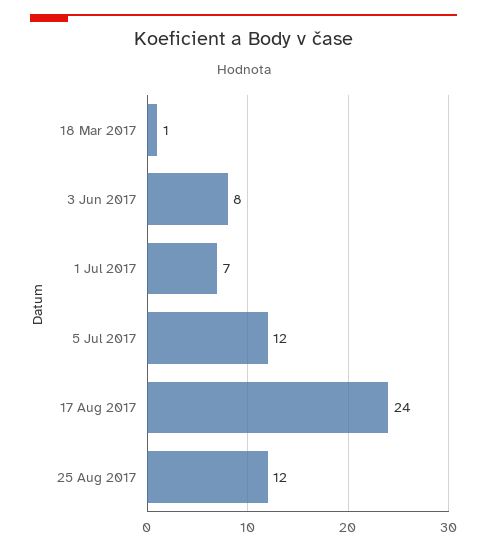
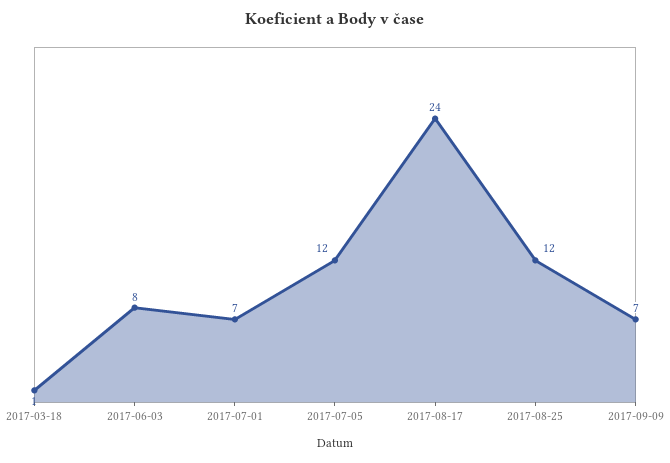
2017-09-09: none -> 7

